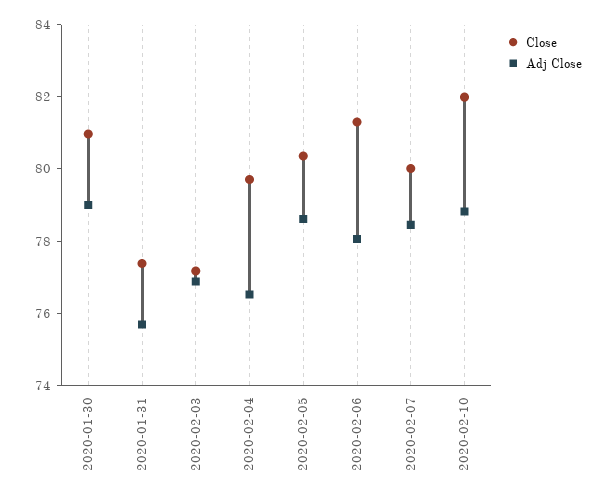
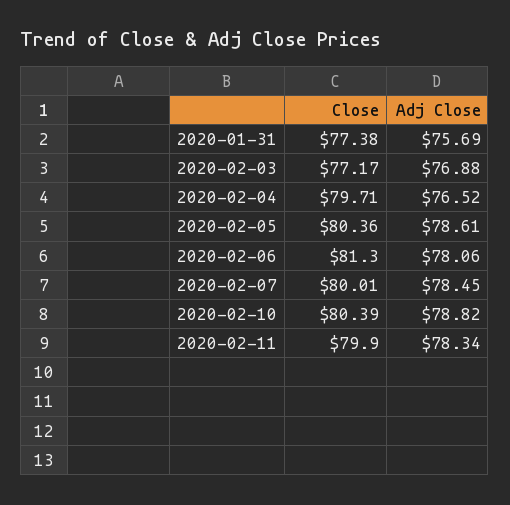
Close, 2020-01-30: 81 -> none
Adj Close, 2020-01-30: 79 -> none
Close, 2020-02-10: 82 -> 80.39
Close, 2020-02-11: none -> 79.9
Adj Close, 2020-02-11: none -> 78.34

